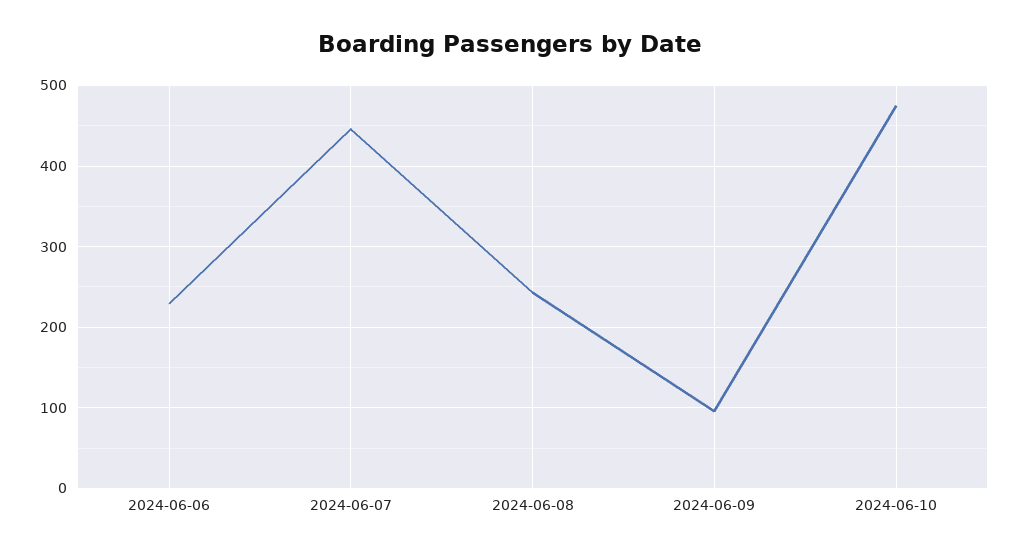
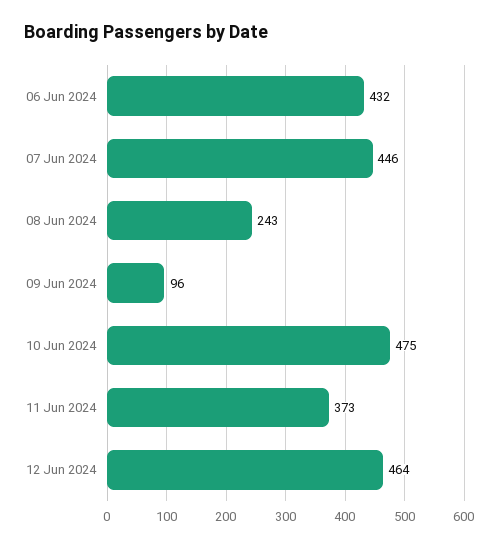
2024-06-06: 230 -> 432
11 Jun 2024: none -> 373
12 Jun 2024: none -> 464

